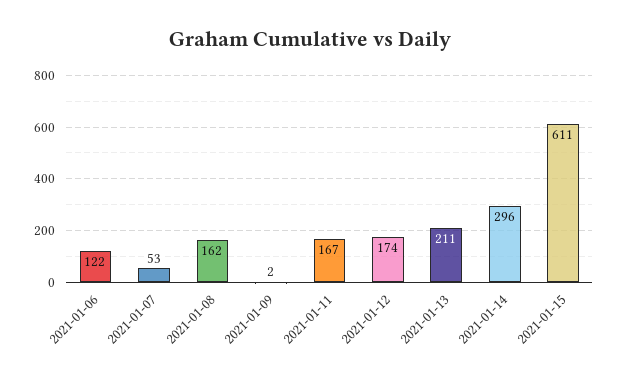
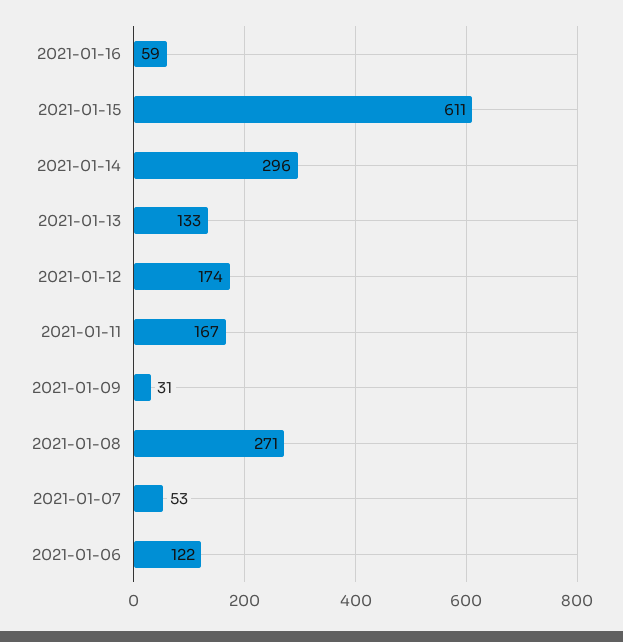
2021-01-08: 162 -> 271
2021-01-09: 2 -> 31
2021-01-13: 211 -> 133
2021-01-16: none -> 59

